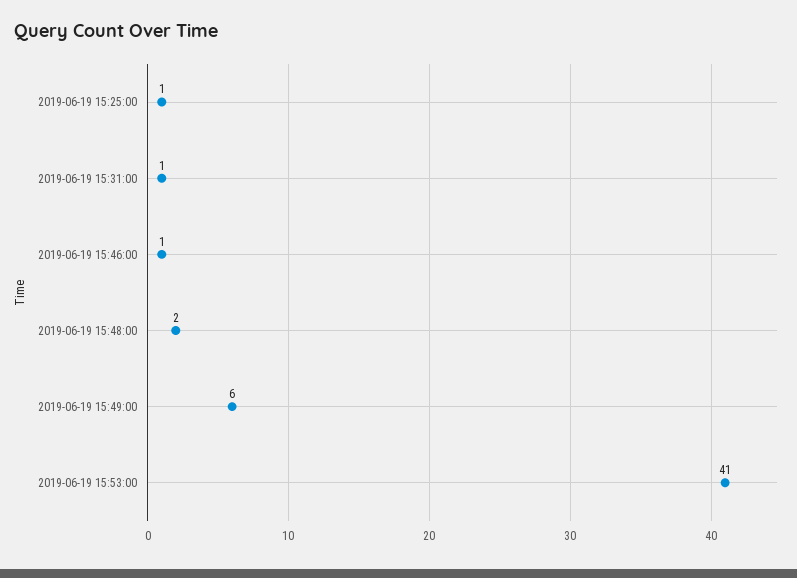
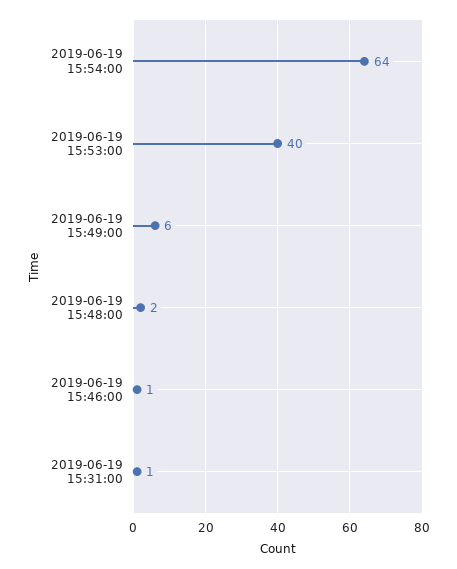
2019-06-19 15:25:00: 1 -> none
2019-06-19 15:53:00: 41 -> 40
2019-06-19 15:54:00: none -> 64

